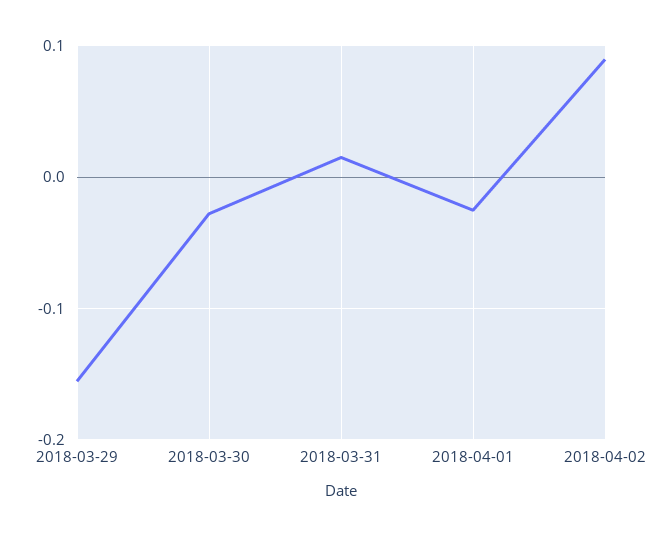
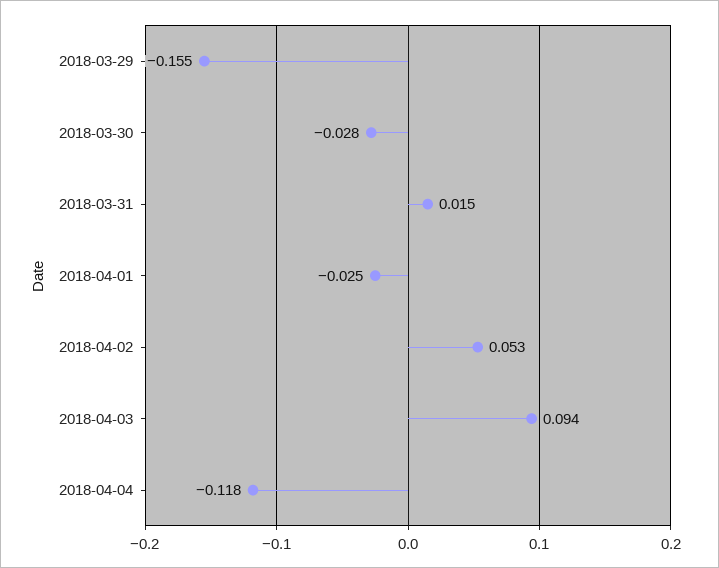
2018-04-02: 0.09 -> 0.053
2018-04-03: none -> 0.094
2018-04-04: none -> -0.118

